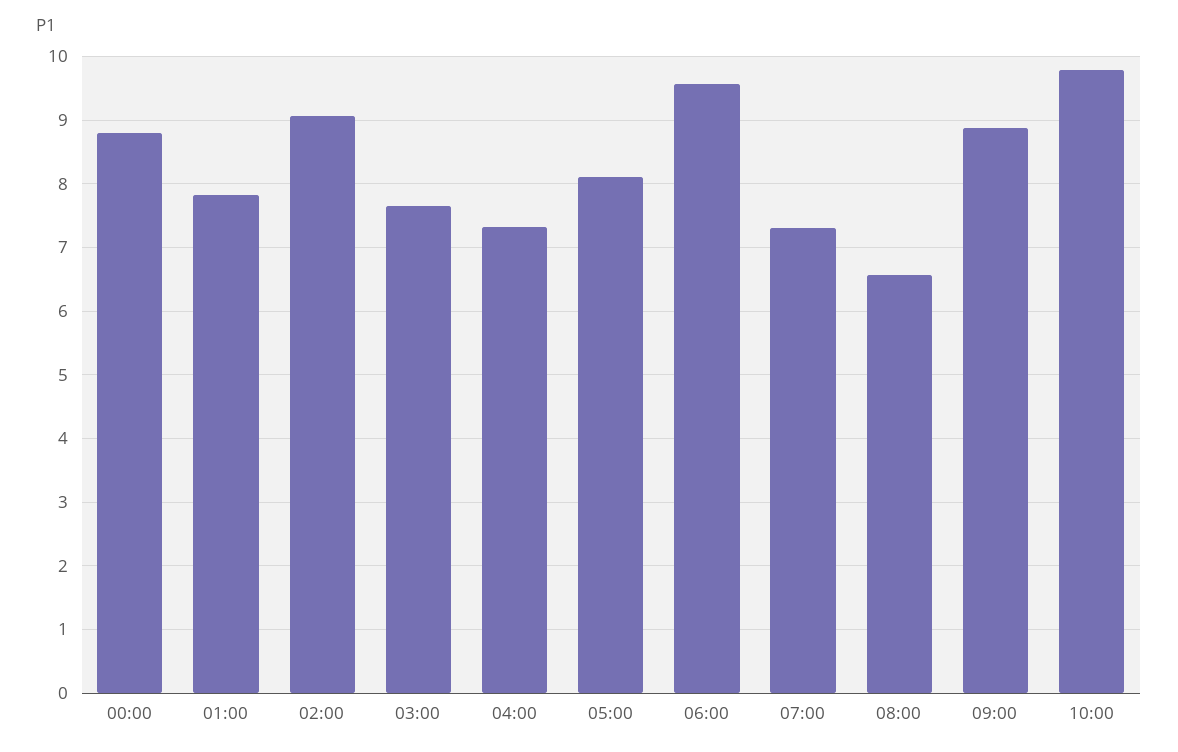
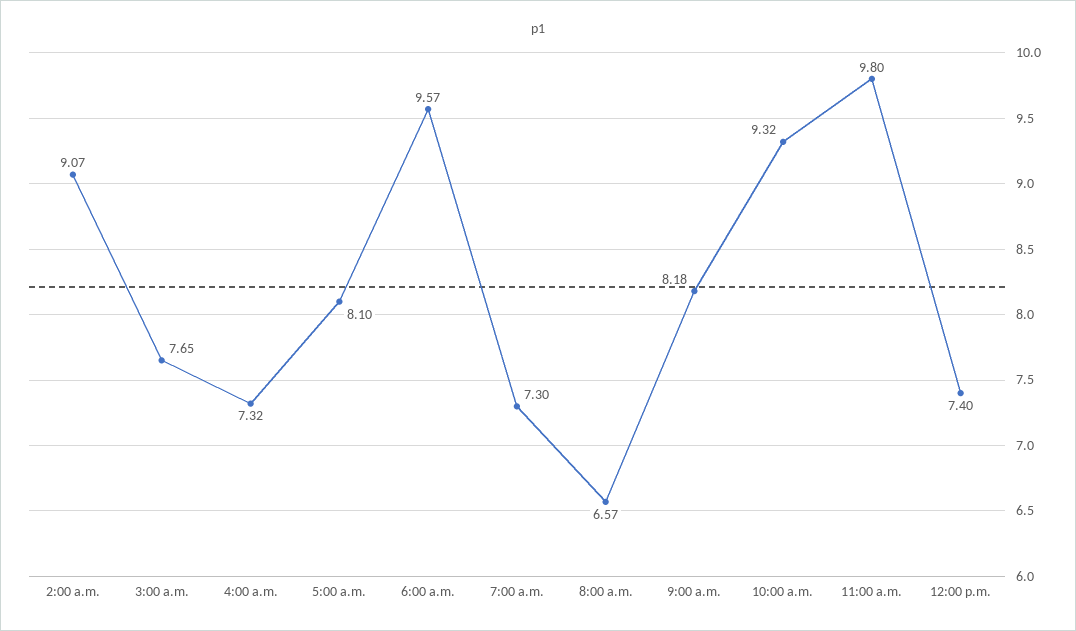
00:00: 8.8 -> none
01:00: 7.8 -> none
09:00: 8.9 -> 8.18
10:00: 9.8 -> 9.32
11:00 a.m.: none -> 9.8
12:00 p.m.: none -> 7.4

